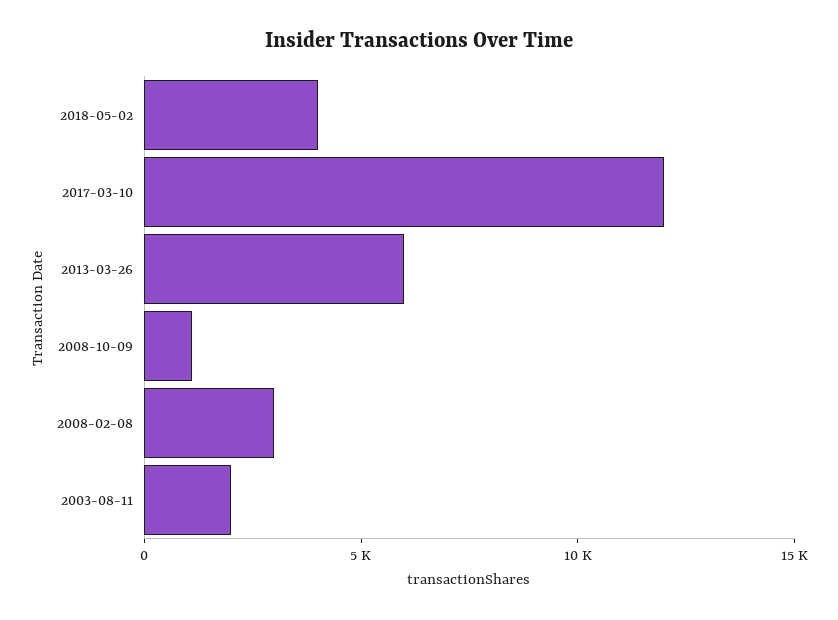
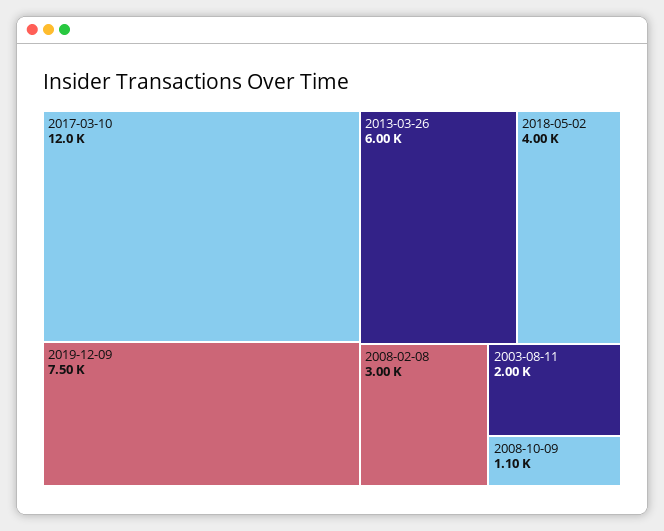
2019-12-09: none -> 7500

